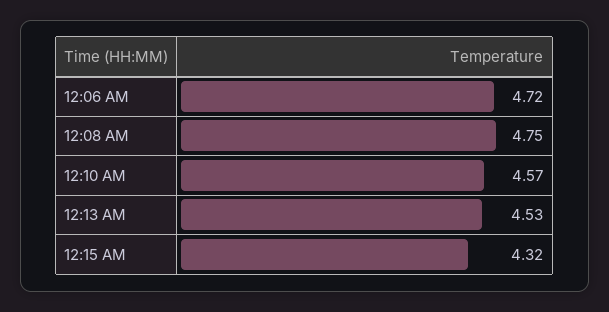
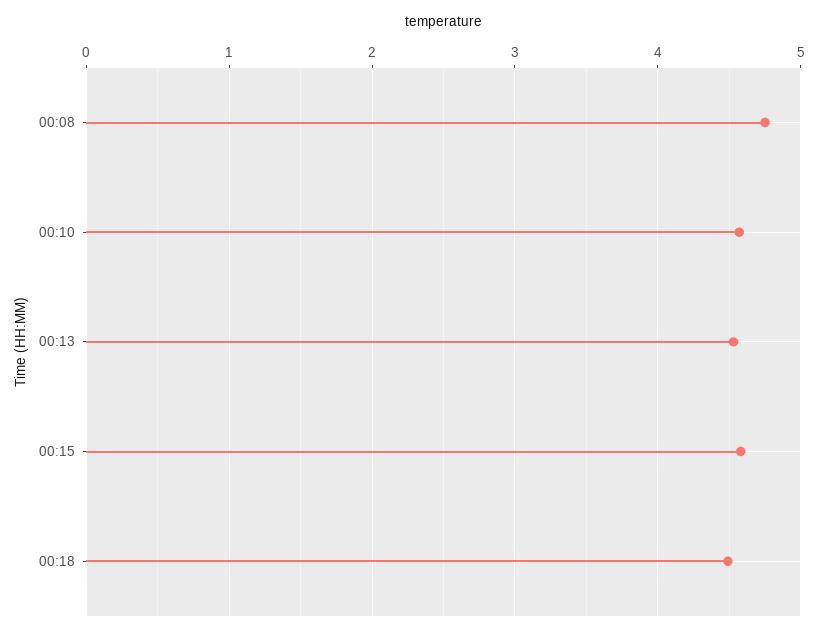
12:06 AM: 4.72 -> none
12:15 AM: 4.32 -> 4.6
00:18: none -> 4.5

